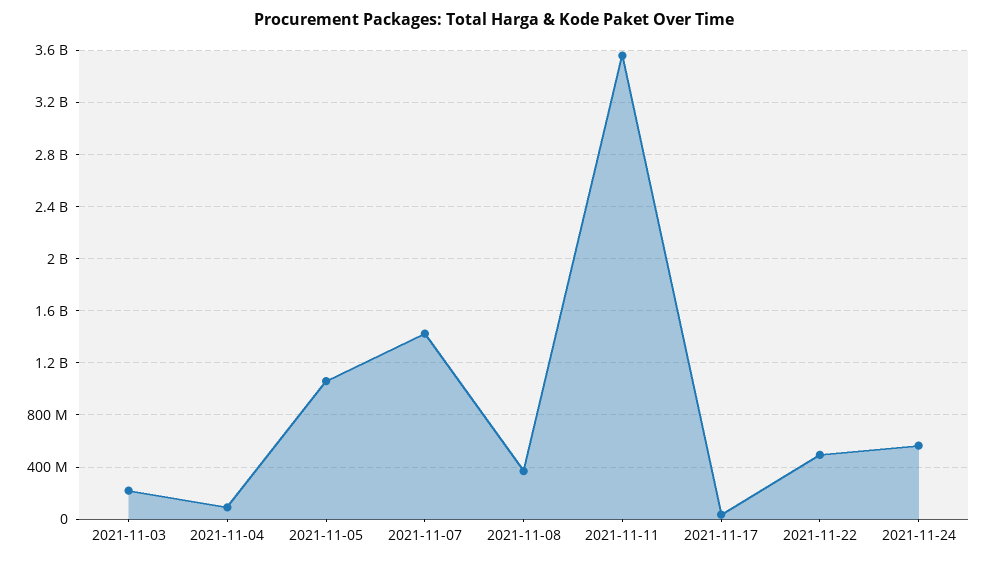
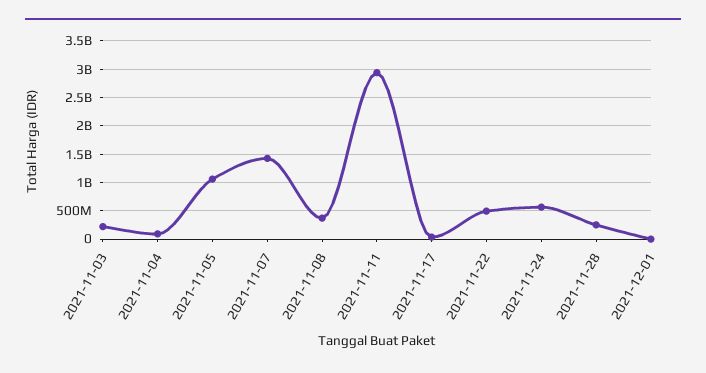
2021-11-11: 3550000000 -> 3000000000
2021-11-28: none -> 250000000
2021-12-01: none -> 0

